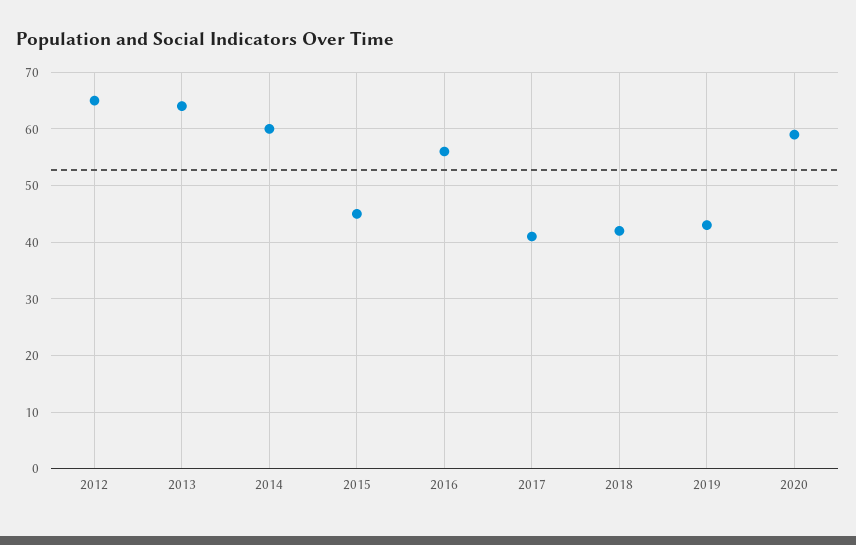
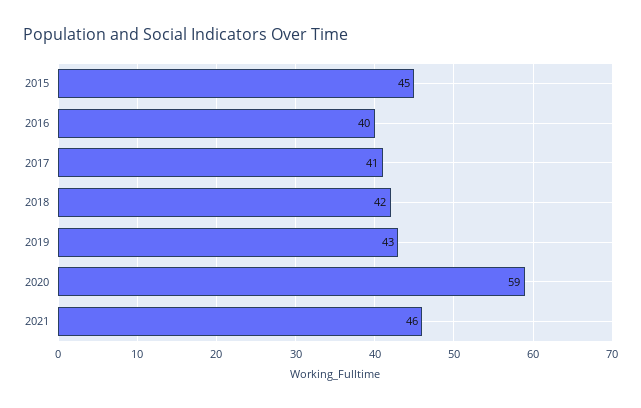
2012: 65 -> none
2013: 65 -> none
2014: 60 -> none
2016: 55 -> 40
2021: none -> 46

